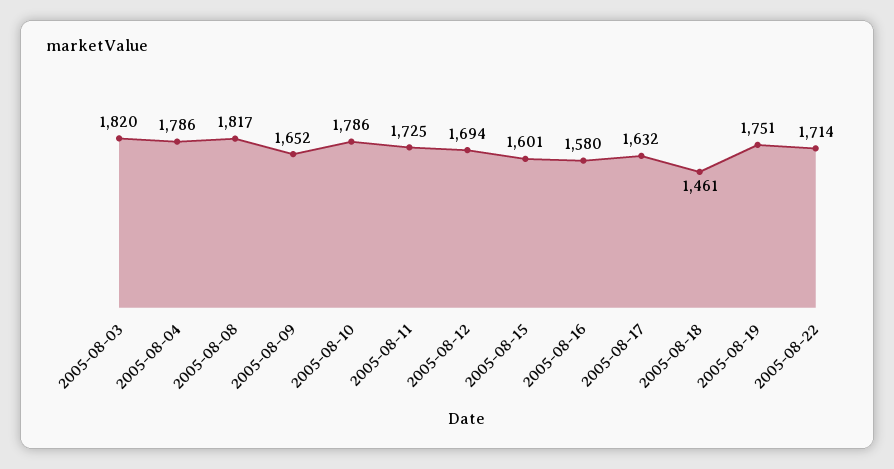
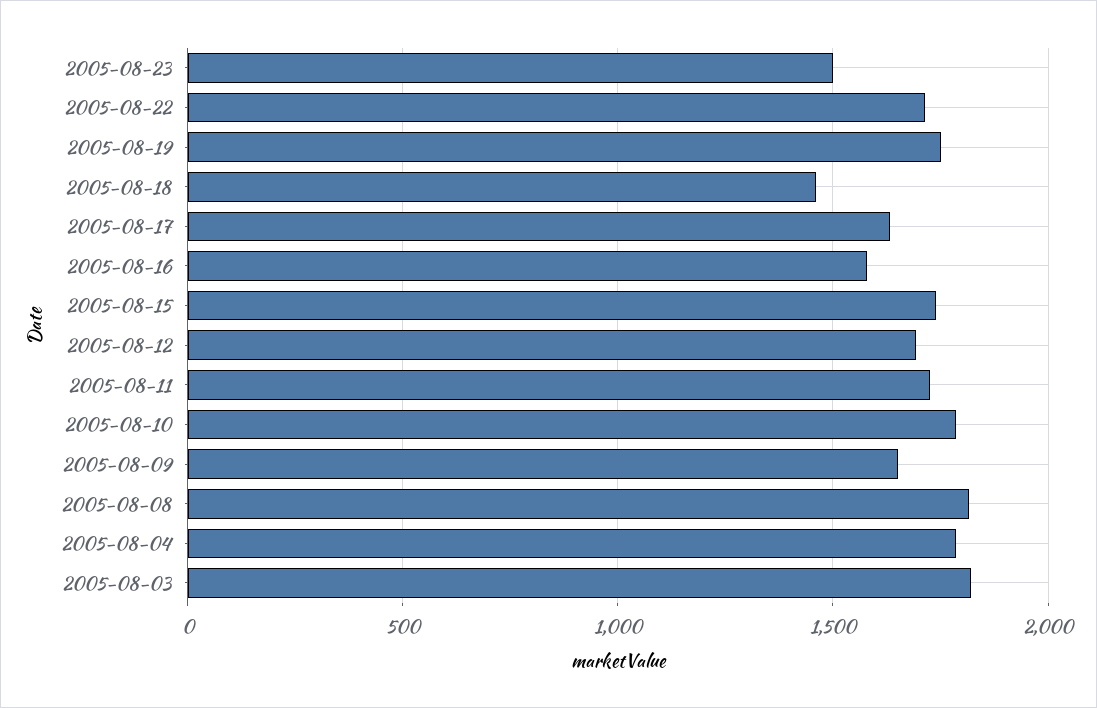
2005-08-15: 1601 -> 1750
2005-08-23: none -> 1500

